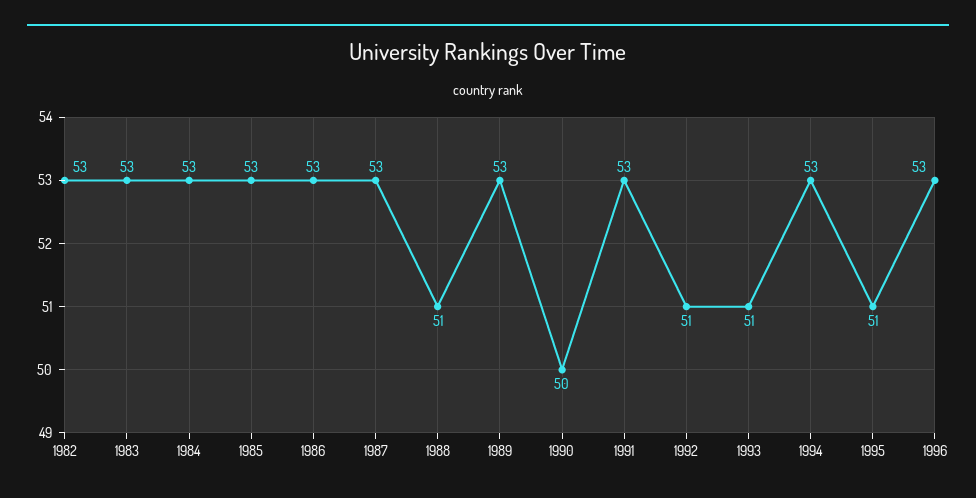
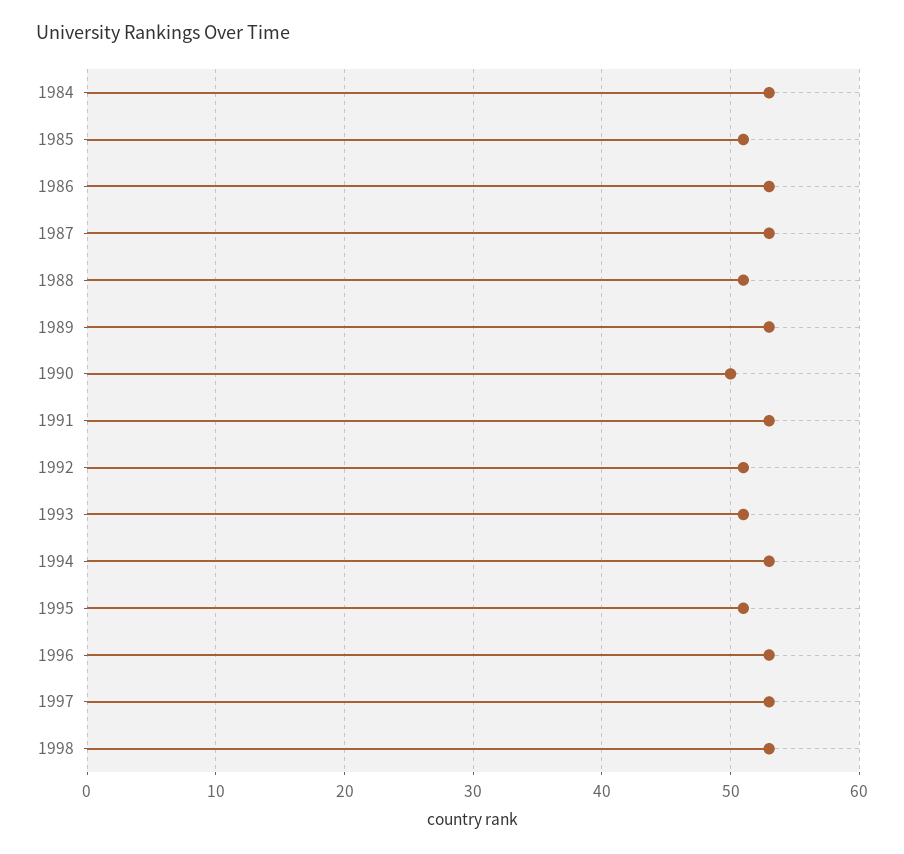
1982: 53 -> none
1983: 53 -> none
1985: 53 -> 51
1997: none -> 53
1998: none -> 53

